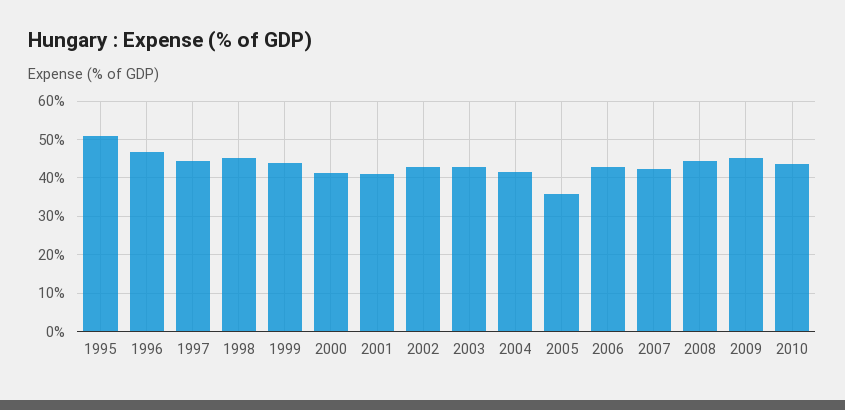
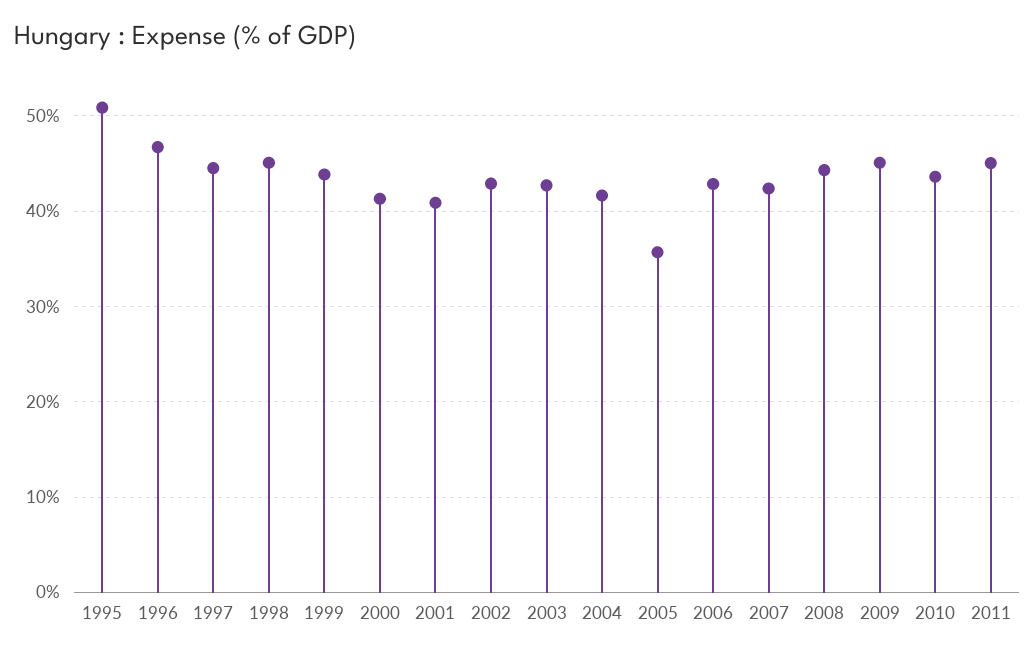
2011: none -> 45

